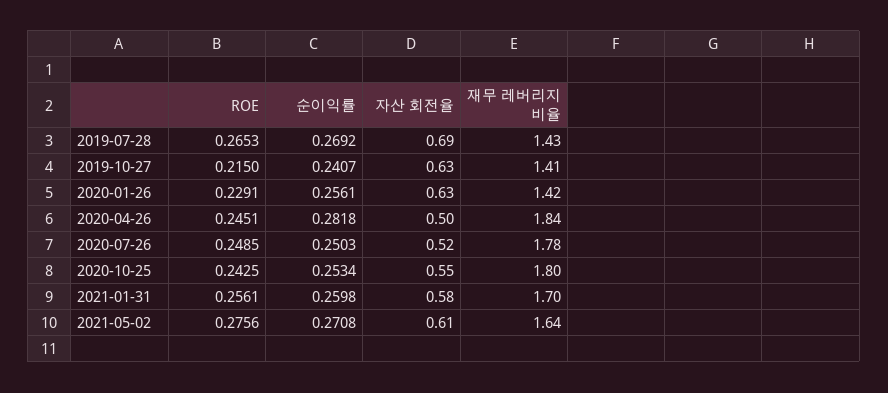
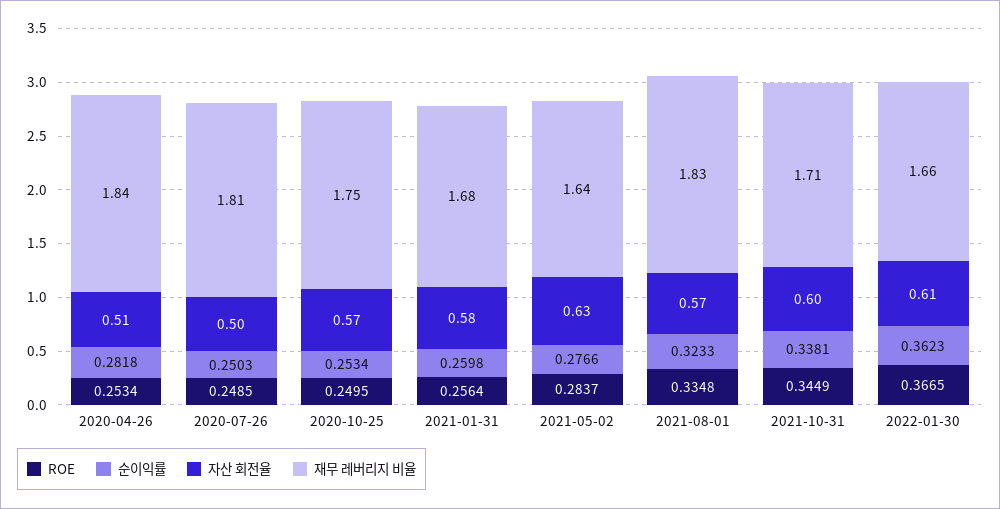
ROE, 2019-07-28: 0.2653 -> none
순이익률, 2019-07-28: 0.2692 -> none
자산 회전율, 2019-07-28: 0.69 -> none
재무 레버리지 비율, 2019-07-28: 1.43 -> none
ROE, 2019-10-27: 0.215 -> none
순이익률, 2019-10-27: 0.2407 -> none
자산 회전율, 2019-10-27: 0.63 -> none
재무 레버리지 비율, 2019-10-27: 1.41 -> none
ROE, 2020-01-26: 0.2291 -> none
순이익률, 2020-01-26: 0.2561 -> none
자산 회전율, 2020-01-26: 0.63 -> none
재무 레버리지 비율, 2020-01-26: 1.42 -> none
ROE, 2020-04-26: 0.2451 -> 0.2534
자산 회전율, 2020-04-26: 0.5 -> 0.51
자산 회전율, 2020-07-26: 0.52 -> 0.5
재무 레버리지 비율, 2020-07-26: 1.78 -> 1.81
ROE, 2020-10-25: 0.2425 -> 0.2495
자산 회전율, 2020-10-25: 0.55 -> 0.57
재무 레버리지 비율, 2020-10-25: 1.8 -> 1.75
ROE, 2021-01-31: 0.2561 -> 0.2564
재무 레버리지 비율, 2021-01-31: 1.7 -> 1.68
ROE, 2021-05-02: 0.2756 -> 0.2837
순이익률, 2021-05-02: 0.2708 -> 0.2766
자산 회전율, 2021-05-02: 0.61 -> 0.63
ROE, 2021-08-01: none -> 0.3348
순이익률, 2021-08-01: none -> 0.3233
자산 회전율, 2021-08-01: none -> 0.57
재무 레버리지 비율, 2021-08-01: none -> 1.83
ROE, 2021-10-31: none -> 0.3449
순이익률, 2021-10-31: none -> 0.3381
자산 회전율, 2021-10-31: none -> 0.6
재무 레버리지 비율, 2021-10-31: none -> 1.71
ROE, 2022-01-30: none -> 0.3665
순이익률, 2022-01-30: none -> 0.3623
자산 회전율, 2022-01-30: none -> 0.61
재무 레버리지 비율, 2022-01-30: none -> 1.66

